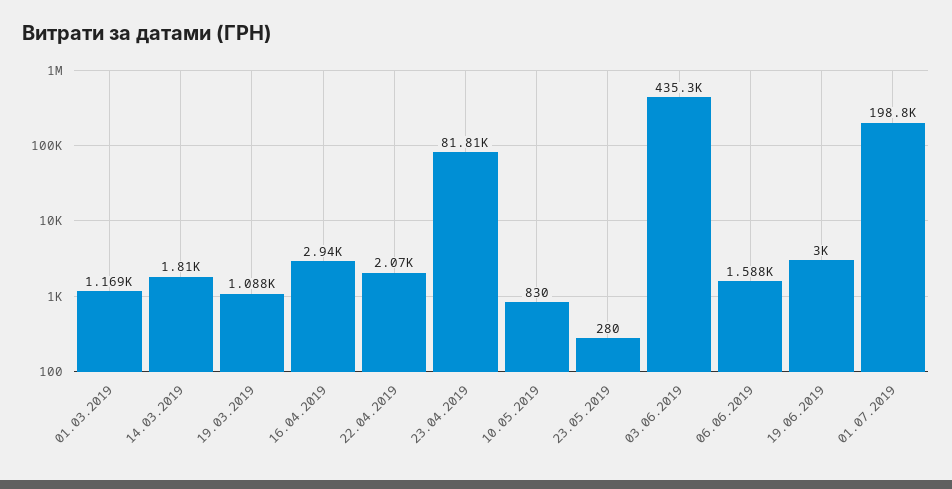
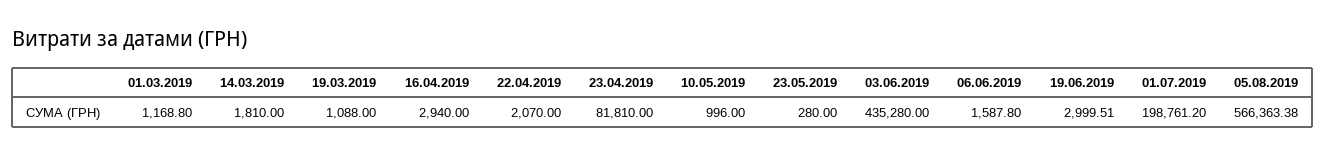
10.05.2019: 830 -> 996
05.08.2019: none -> 566363.38

